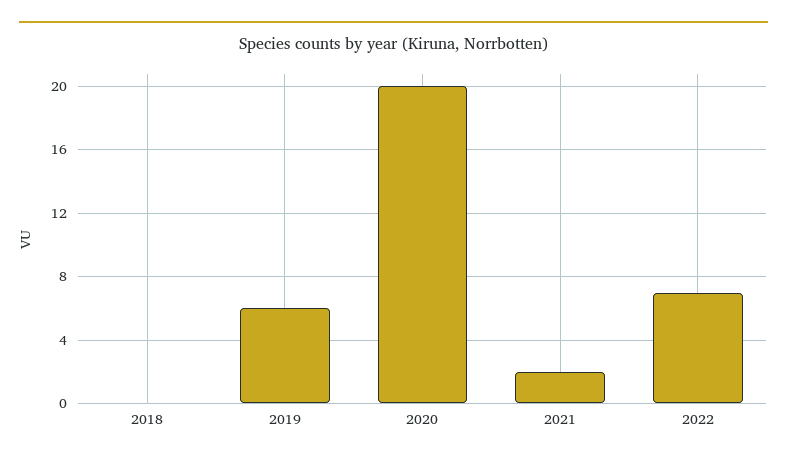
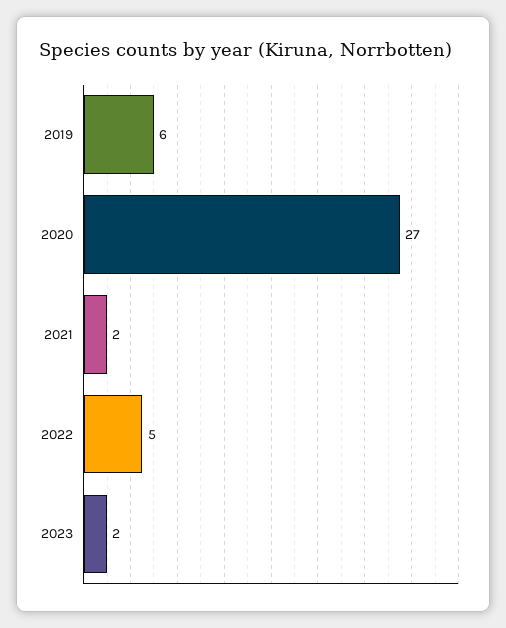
2018: 0 -> none
2020: 20 -> 27
2022: 7 -> 5
2023: none -> 2

